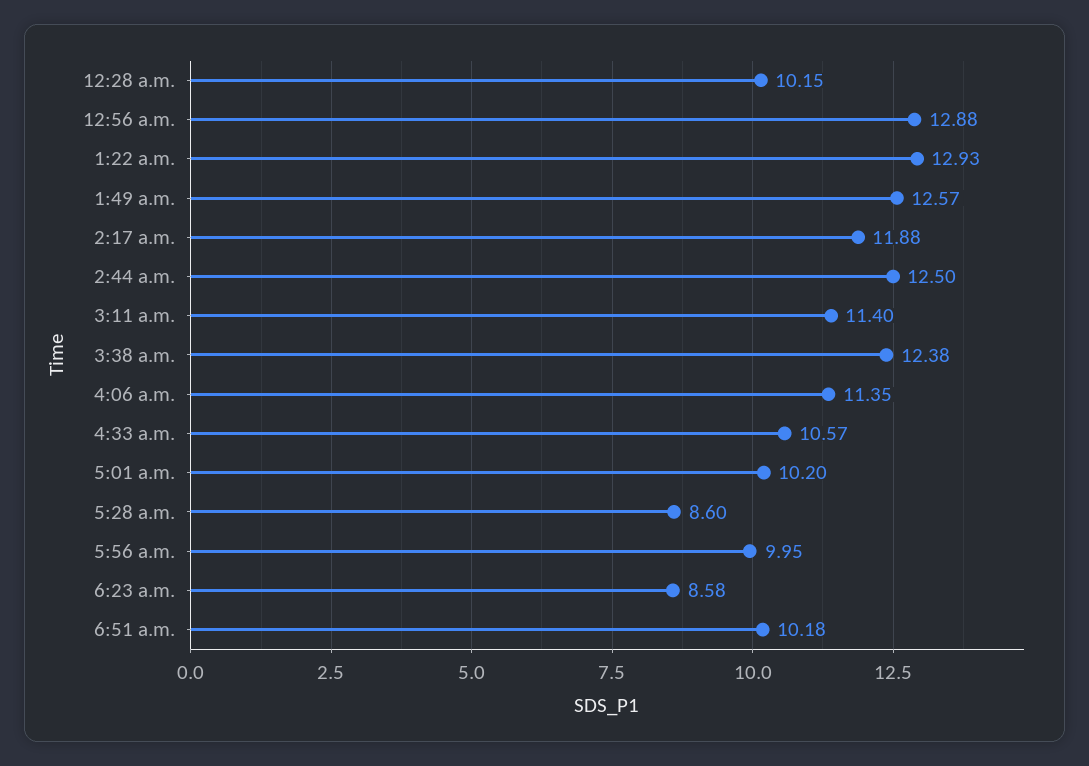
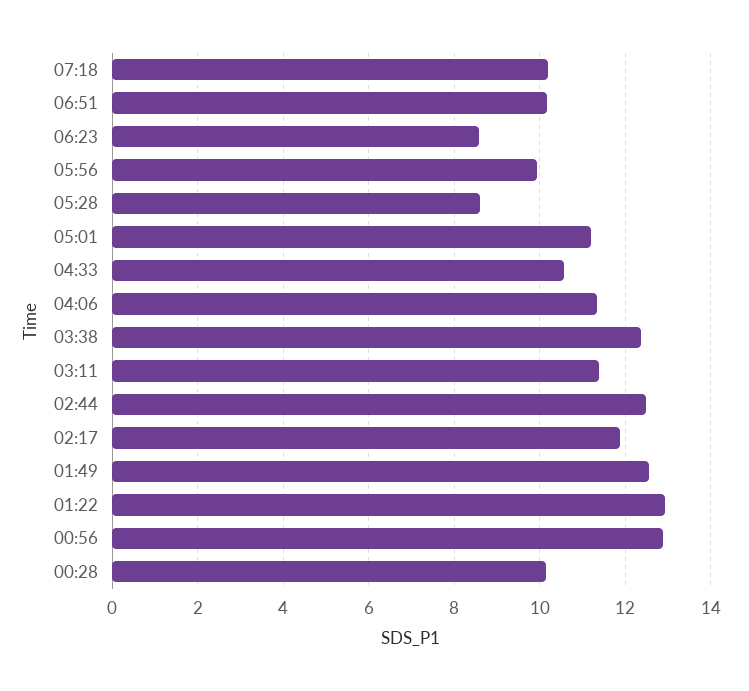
5:01 a.m.: 10.2 -> 11.2
07:18: none -> 10.2

